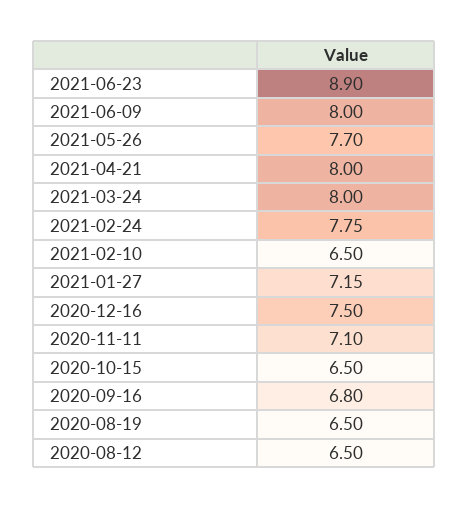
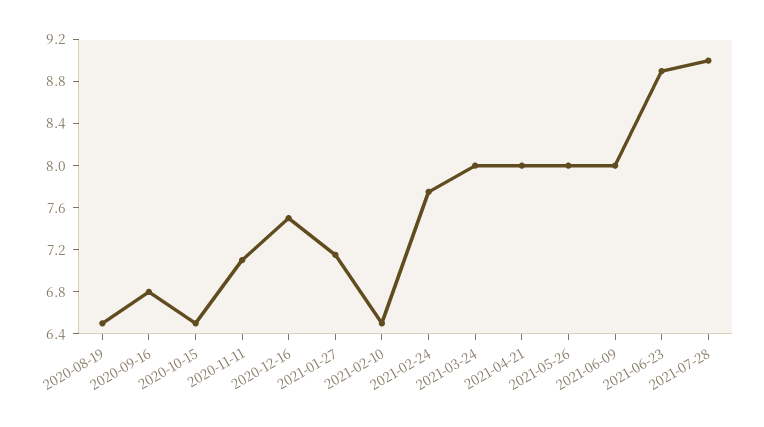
2021-05-26: 7.7 -> 8
2020-08-12: 6.5 -> none
2021-07-28: none -> 9

